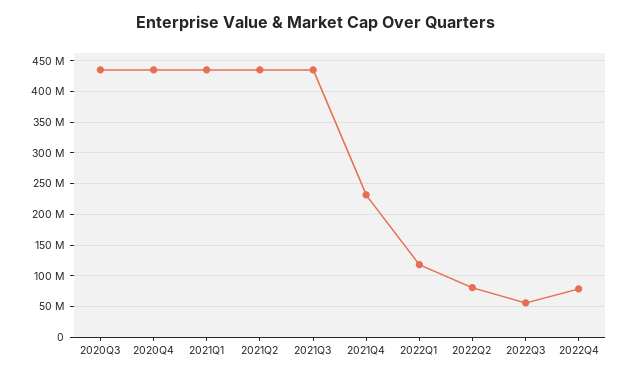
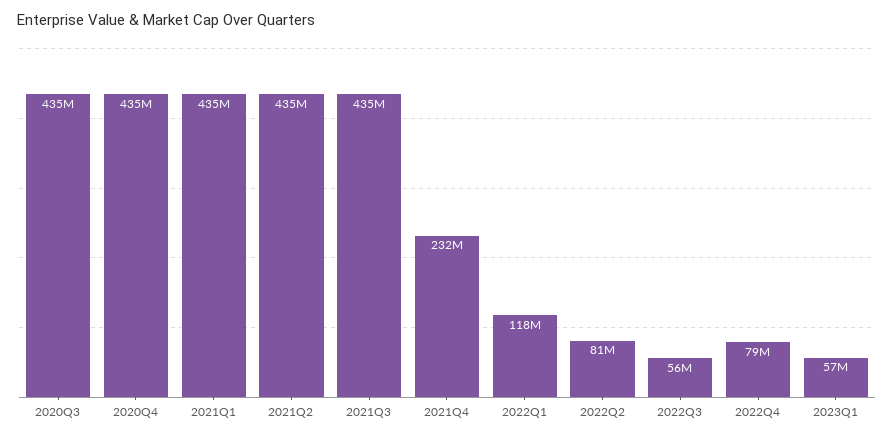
2023Q1: none -> 57000000

